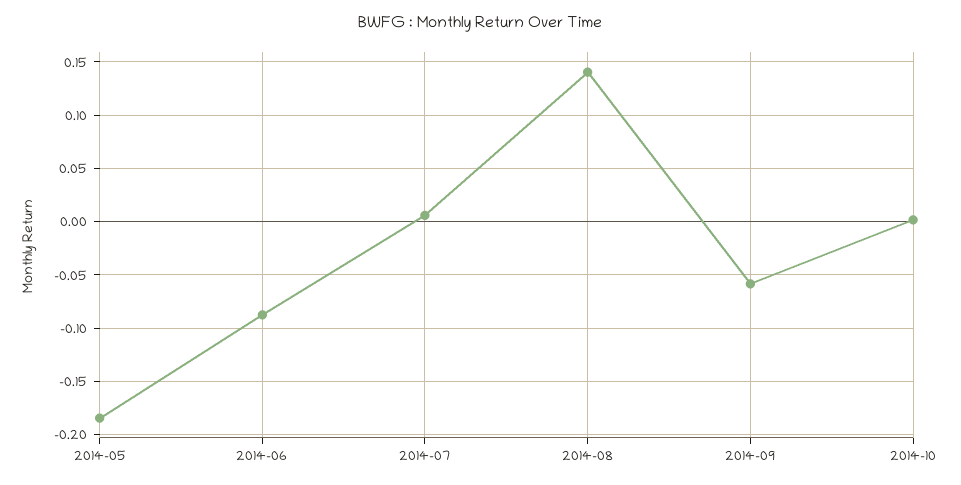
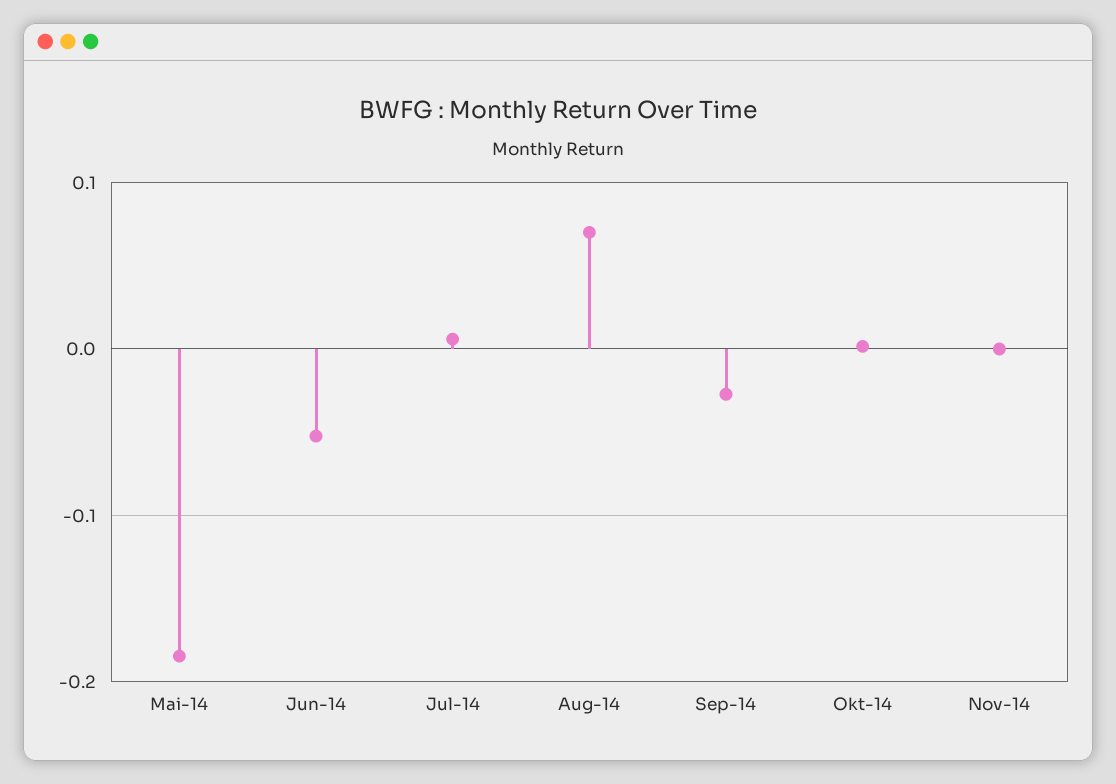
2014-06: -0.09 -> -0.05
2014-08: 0.14 -> 0.07
2014-09: -0.06 -> -0.03
Nov-14: none -> 0

